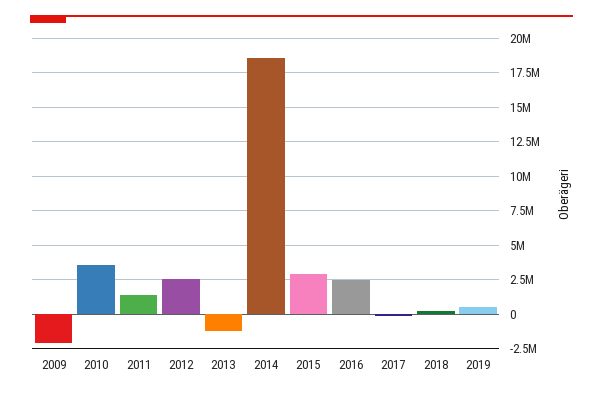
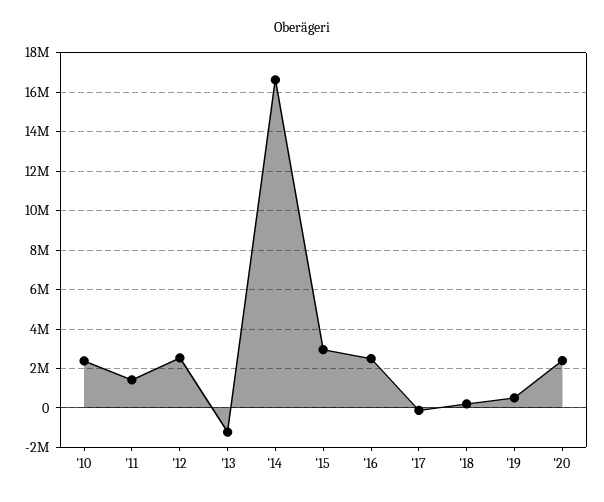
2009: -2000000 -> none
2010: 3500000 -> 2500000
2014: 18500000 -> 16500000
'20: none -> 2500000

